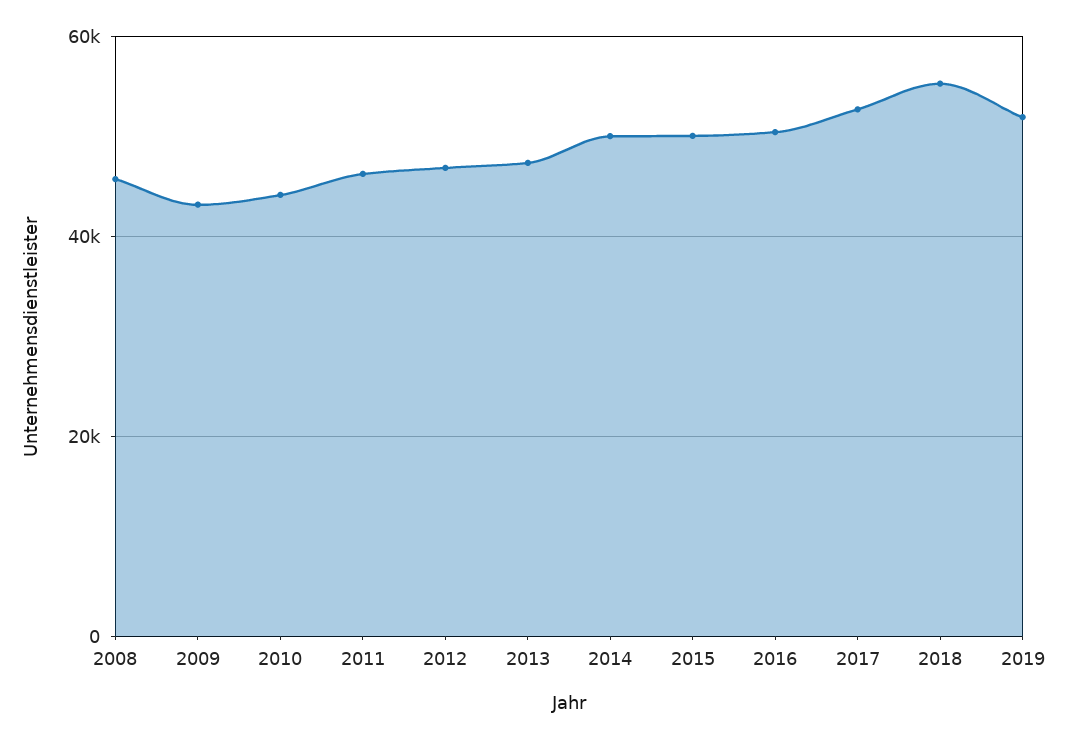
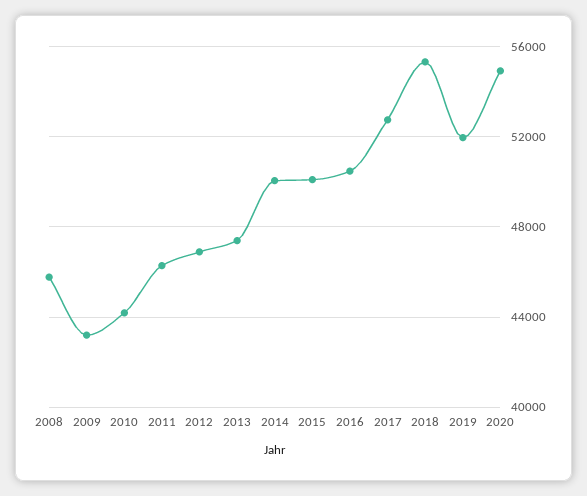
2020: none -> 55000

